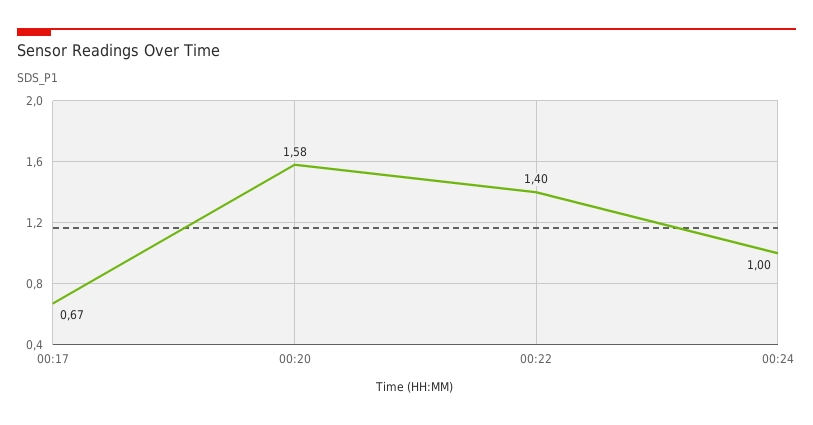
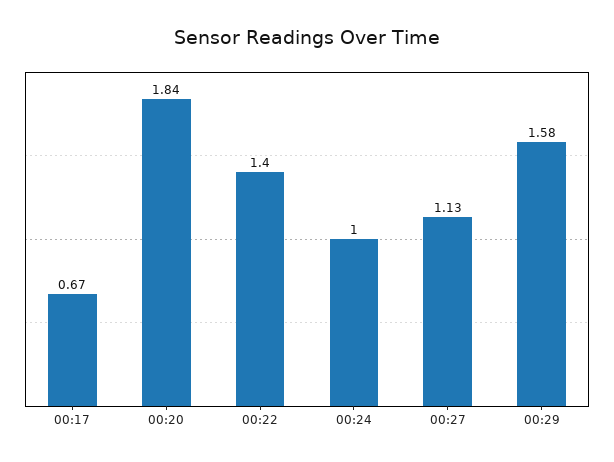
00:20: 1.58 -> 1.84
00:27: none -> 1.13
00:29: none -> 1.58

